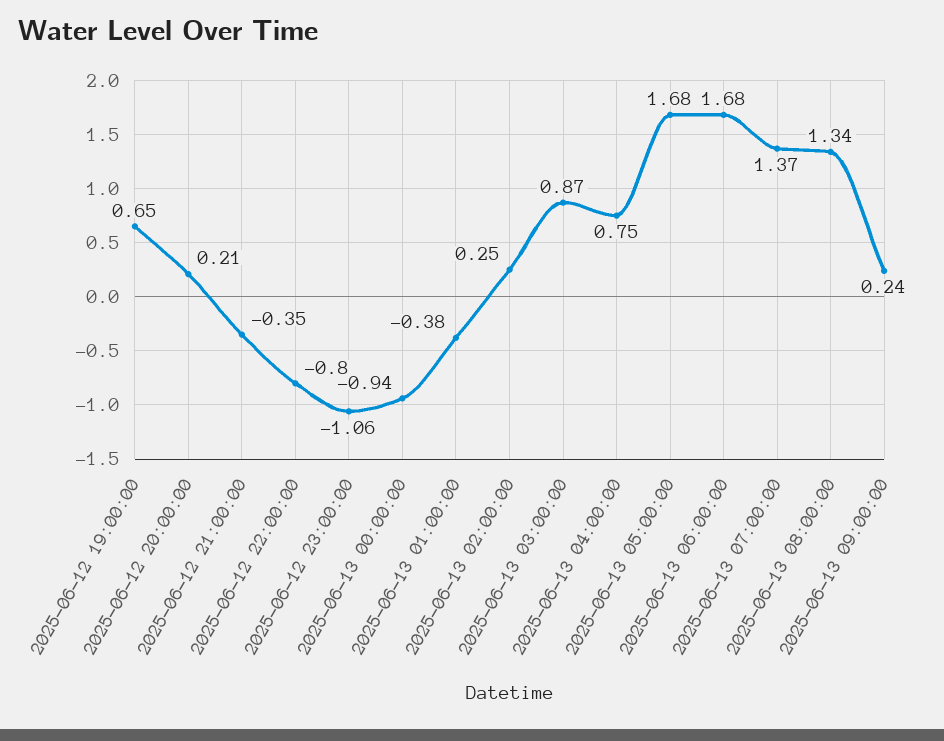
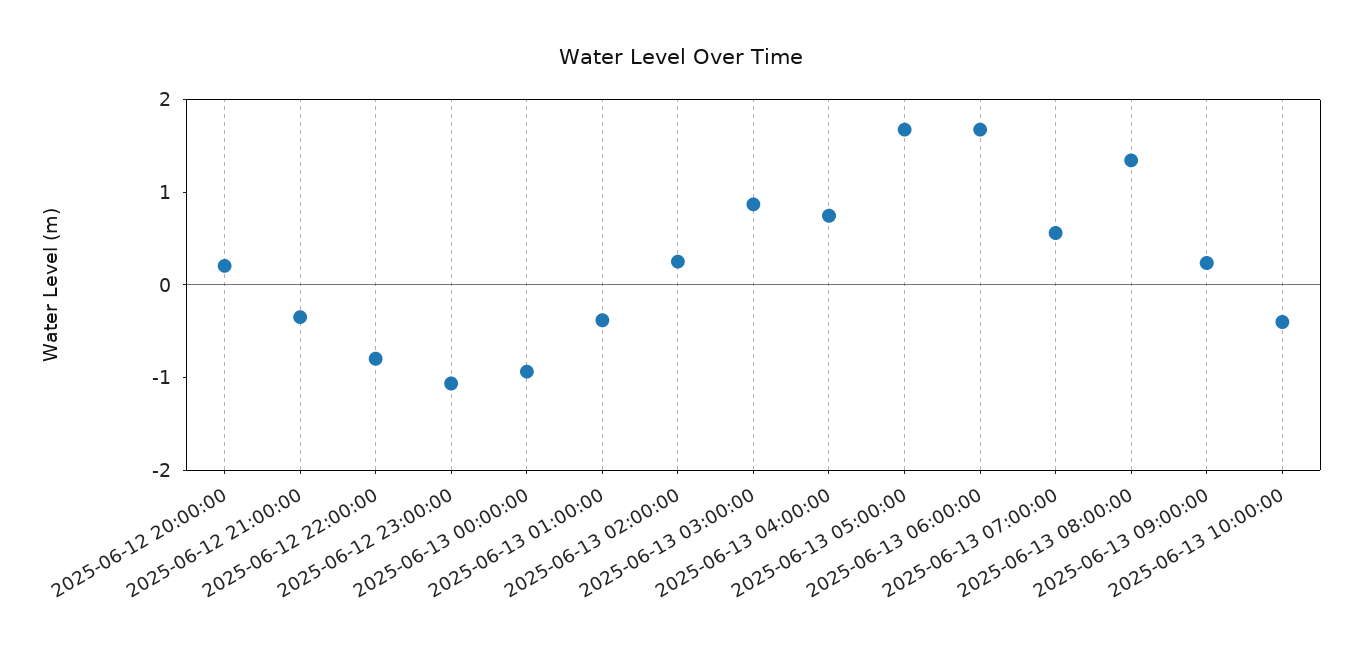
2025-06-12 19:00:00: 0.65 -> none
2025-06-13 07:00:00: 1.37 -> 0.6
2025-06-13 10:00:00: none -> -0.4

